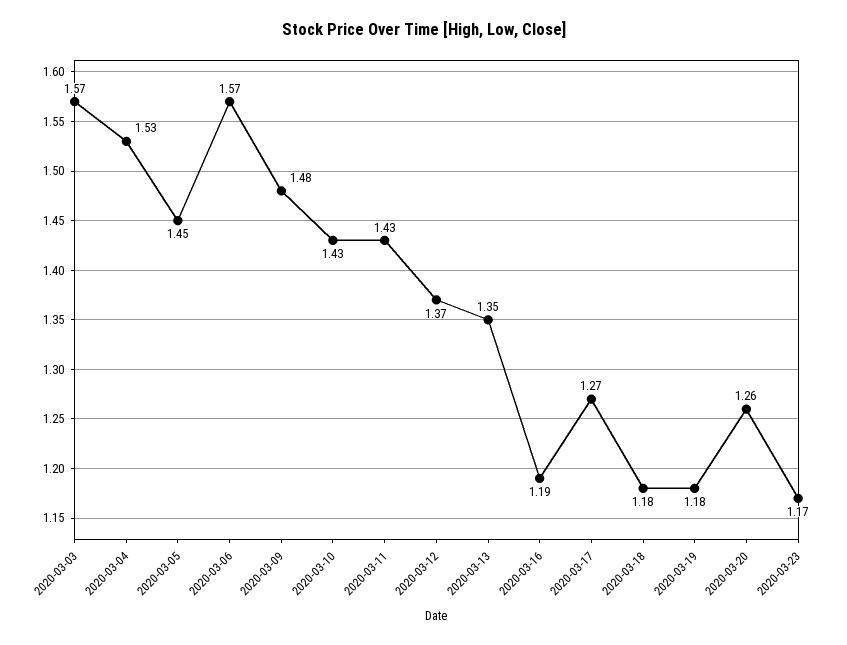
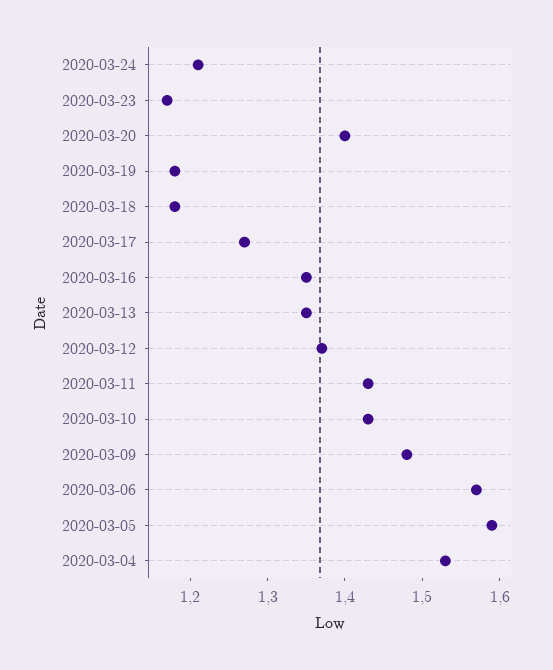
2020-03-03: 1.57 -> none
2020-03-05: 1.45 -> 1.6
2020-03-16: 1.19 -> 1.35
2020-03-20: 1.26 -> 1.4
2020-03-24: none -> 1.2

